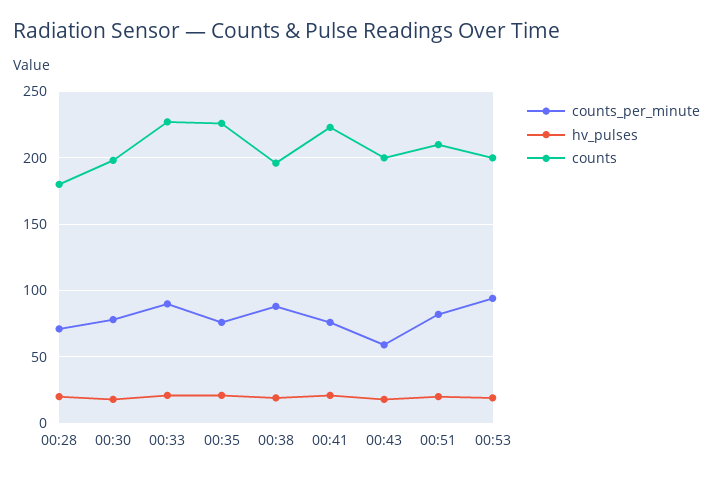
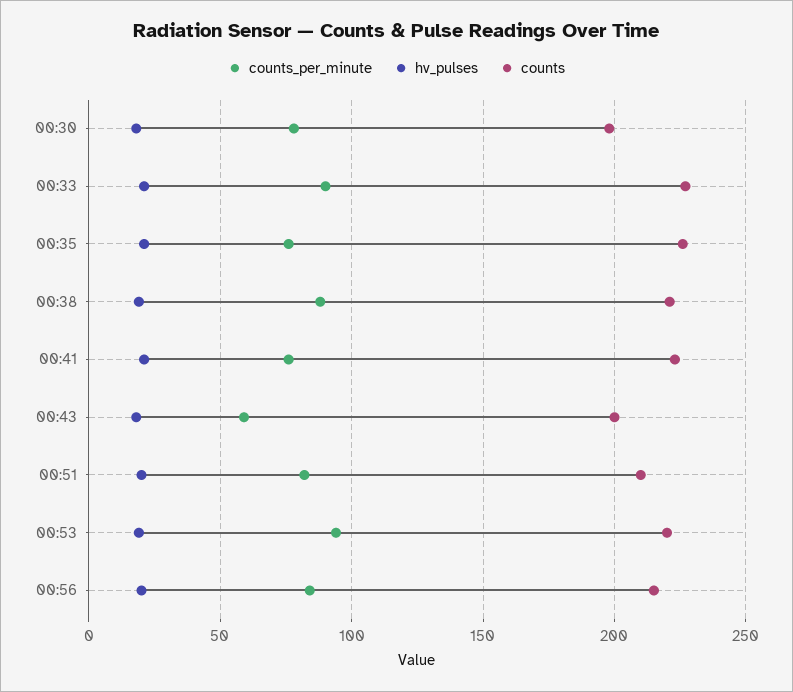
counts_per_minute, 00:28: 70 -> none
hv_pulses, 00:28: 20 -> none
counts, 00:28: 180 -> none
counts, 00:38: 195 -> 220
counts, 00:53: 200 -> 220
counts_per_minute, 00:56: none -> 85
hv_pulses, 00:56: none -> 20
counts, 00:56: none -> 215

